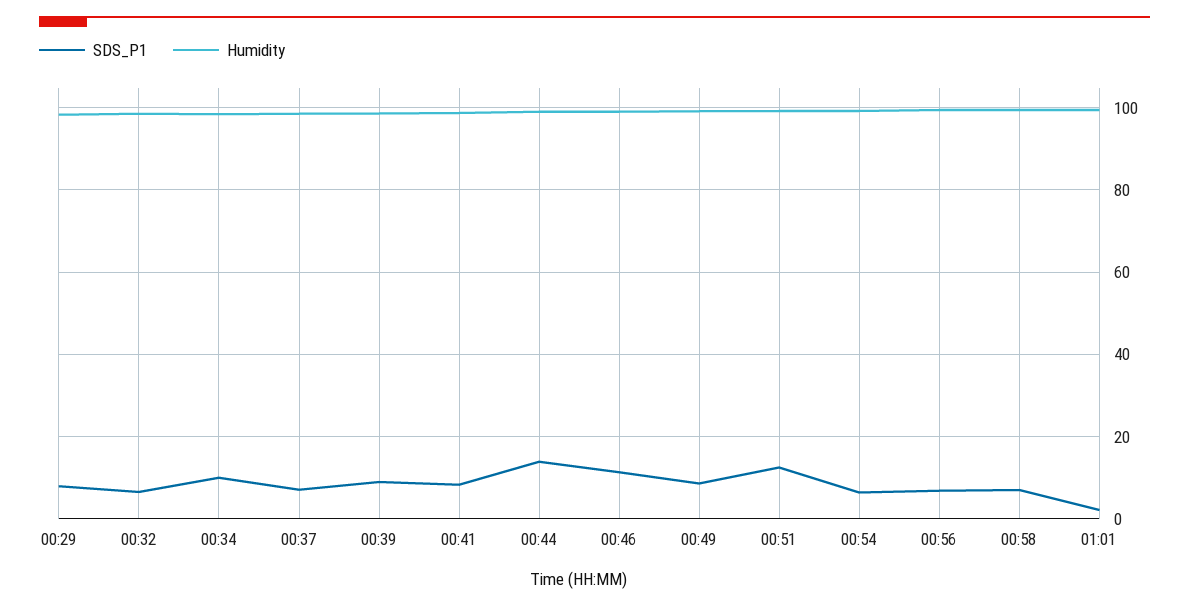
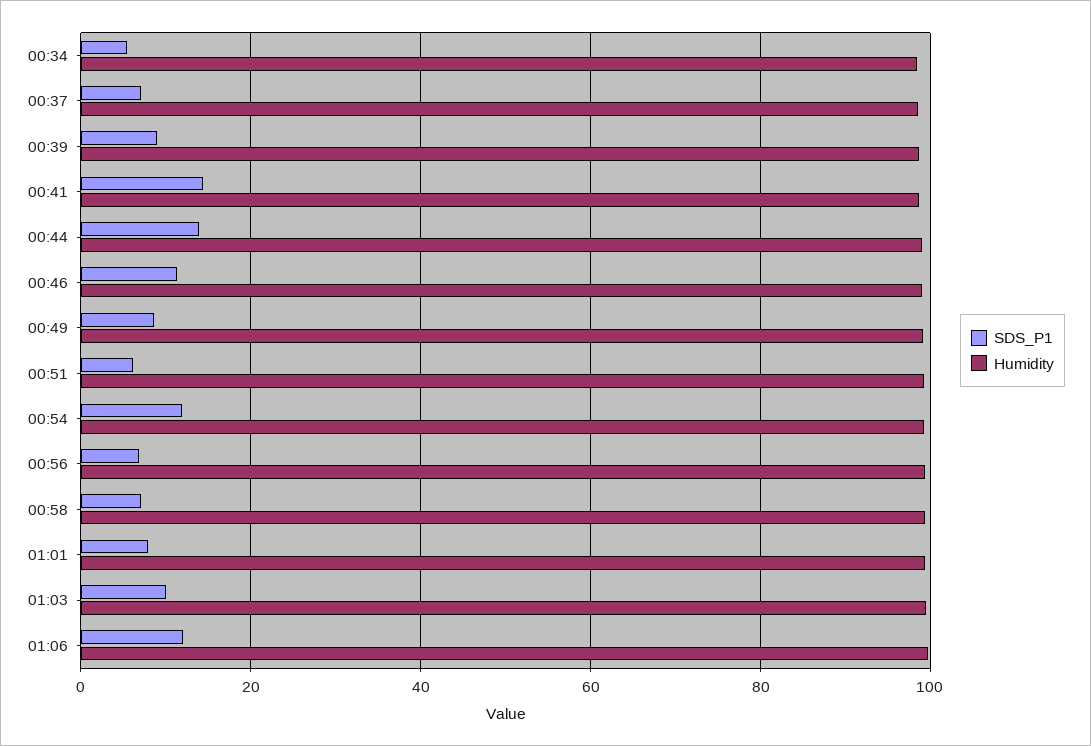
SDS_P1, 00:29: 8 -> none
Humidity, 00:29: 98 -> none
SDS_P1, 00:32: 6 -> none
Humidity, 00:32: 98 -> none
SDS_P1, 00:34: 10 -> 6
SDS_P1, 00:41: 8 -> 14
SDS_P1, 00:51: 12 -> 6
SDS_P1, 00:54: 6 -> 12
SDS_P1, 01:01: 2 -> 8
SDS_P1, 01:03: none -> 10
Humidity, 01:03: none -> 100
SDS_P1, 01:06: none -> 12
Humidity, 01:06: none -> 100

